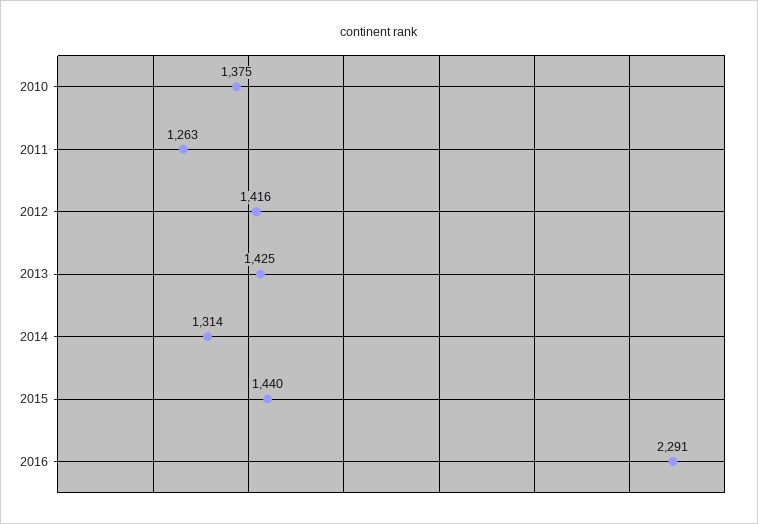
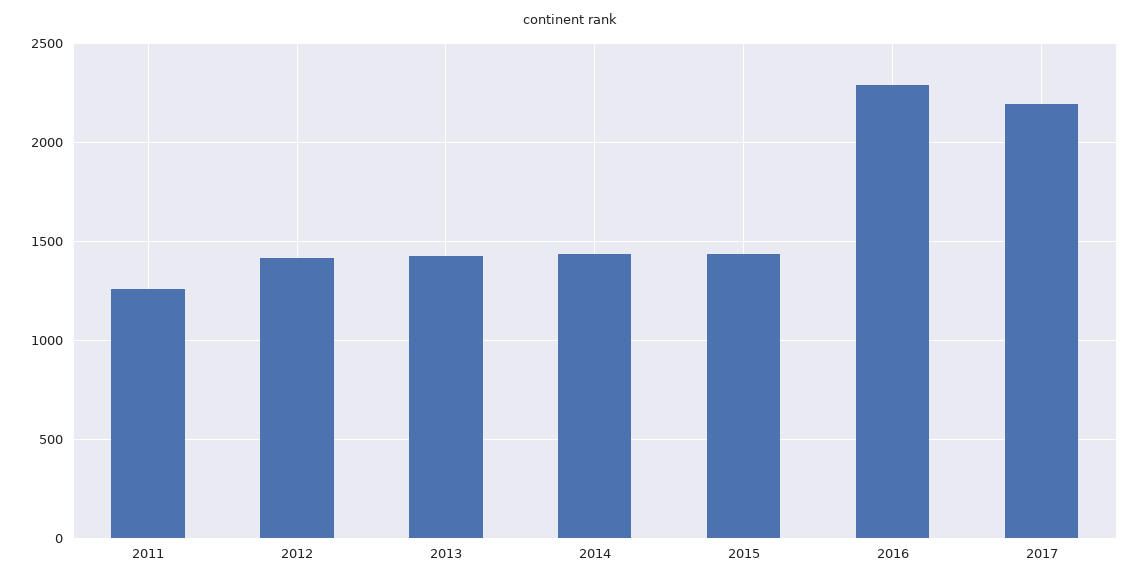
2010: 1375 -> none
2014: 1314 -> 1450
2017: none -> 2200

